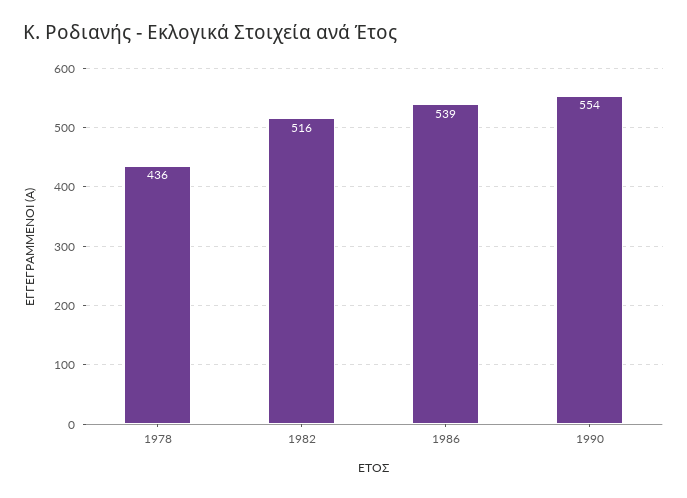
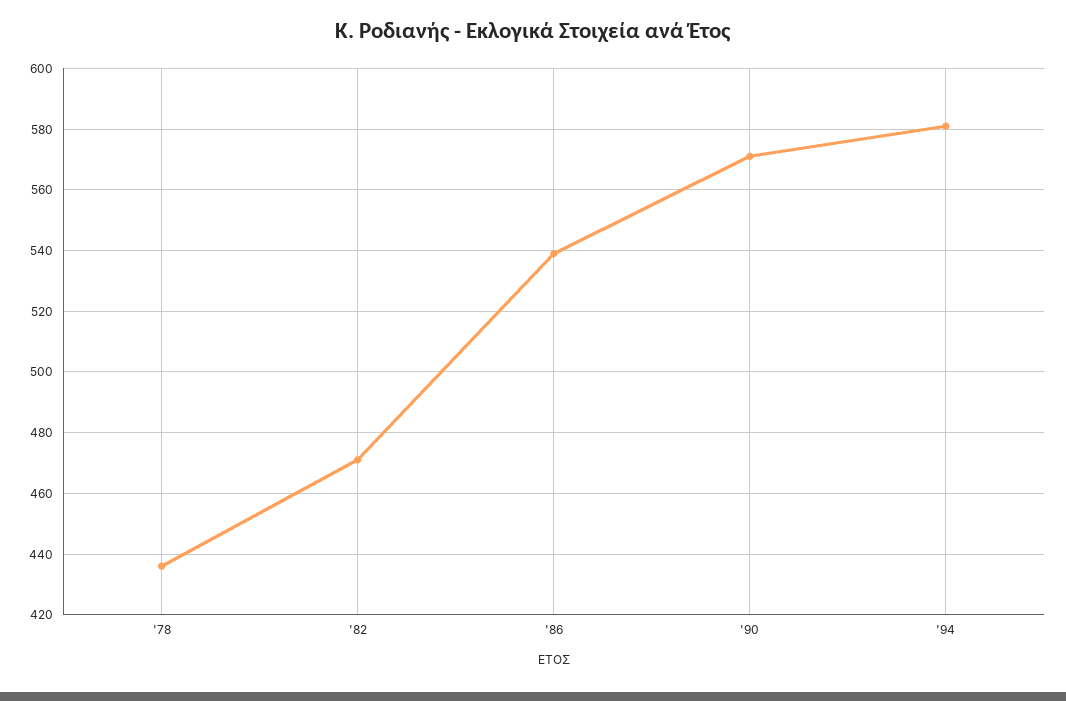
1982: 516 -> 470
1990: 554 -> 570
'94: none -> 580

